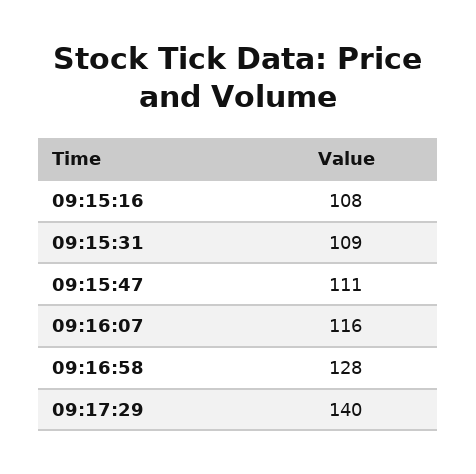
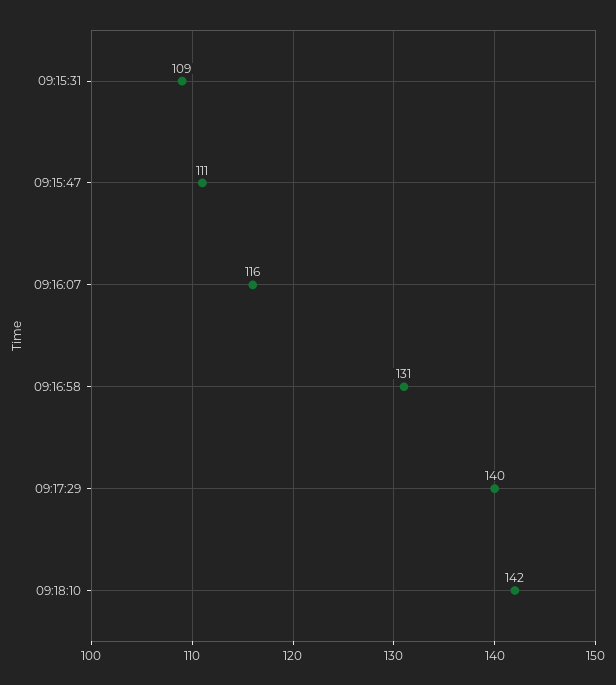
09:15:16: 108 -> none
09:16:58: 128 -> 131
09:18:10: none -> 142

